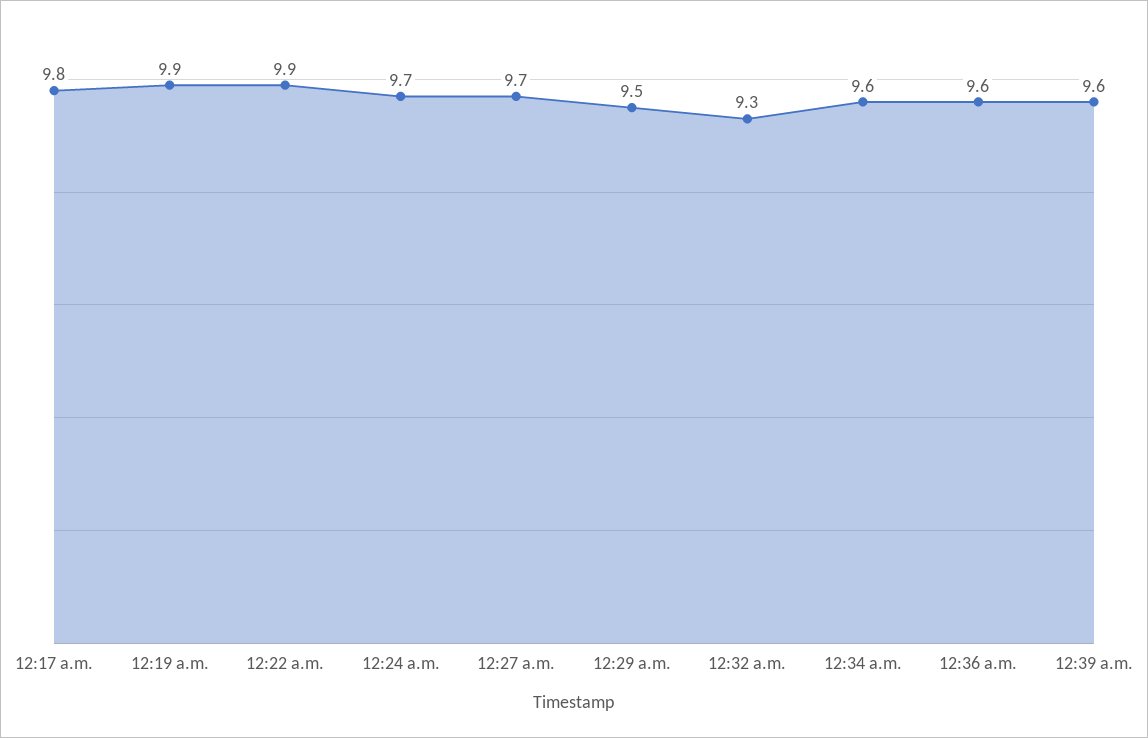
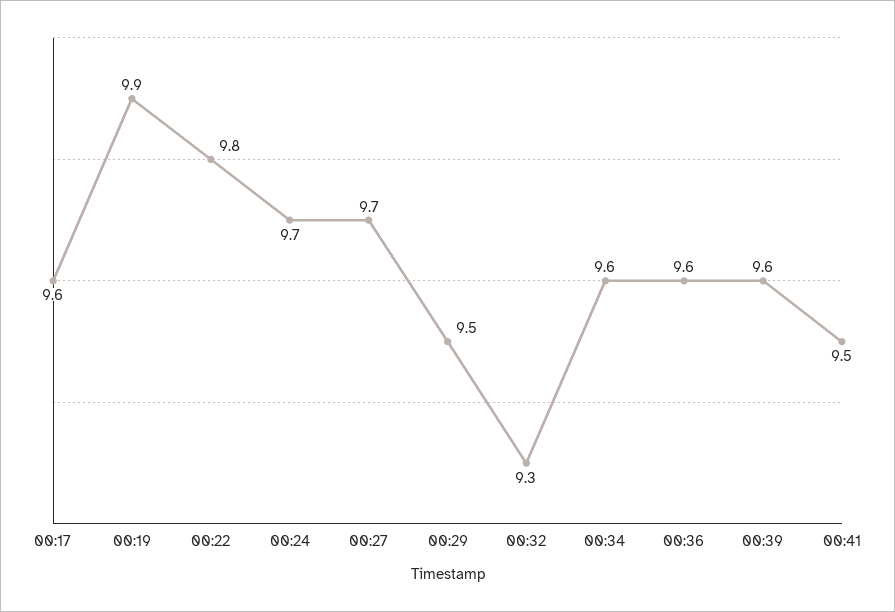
12:17 a.m.: 9.8 -> 9.6
12:22 a.m.: 9.9 -> 9.8
00:41: none -> 9.5

